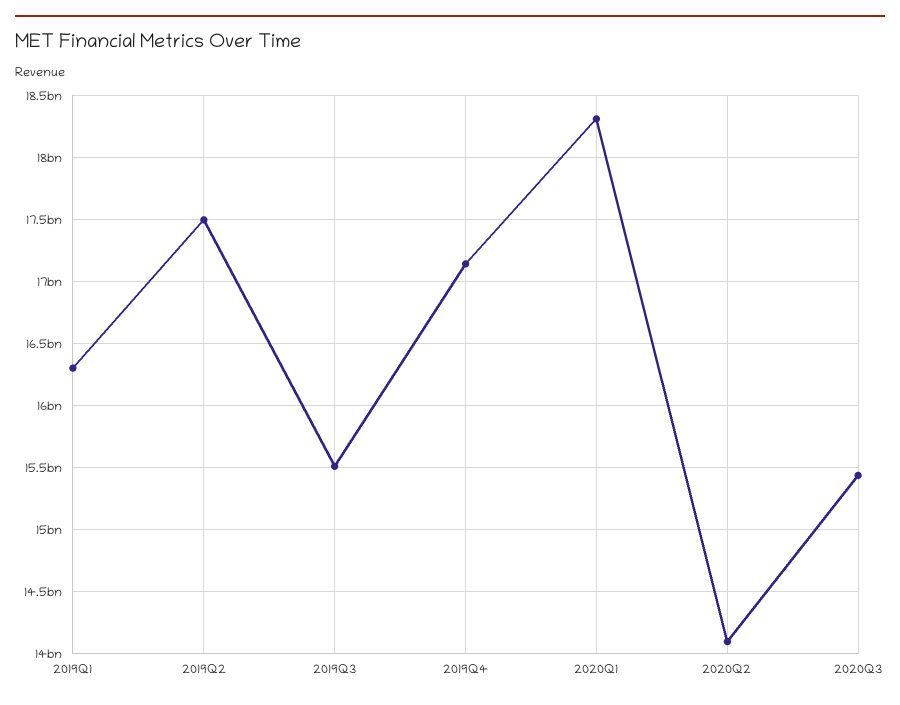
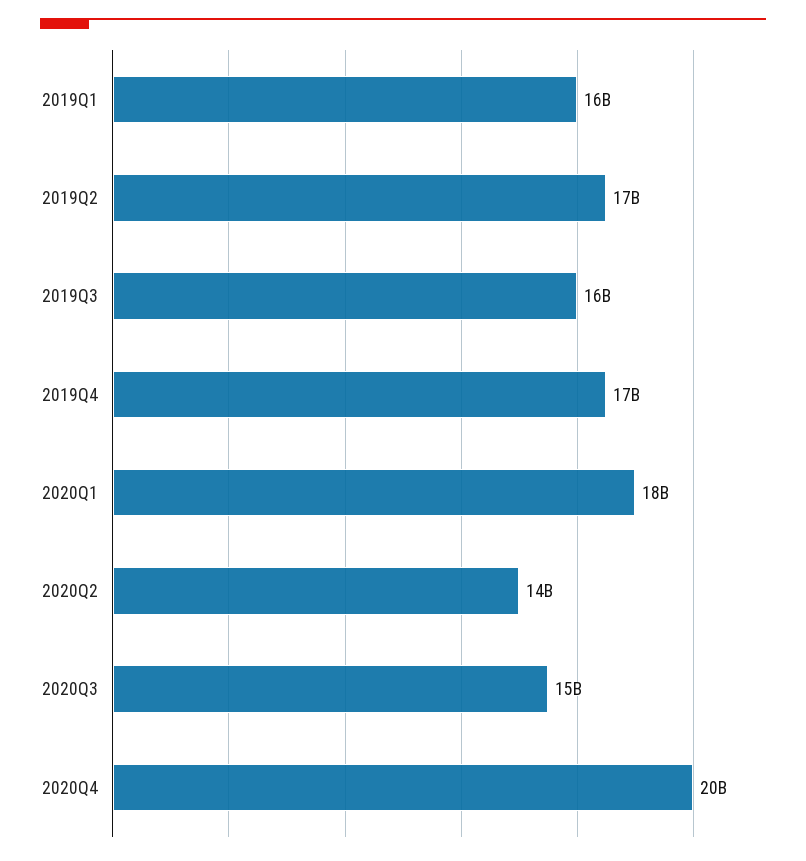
2020Q4: none -> 20000000000

